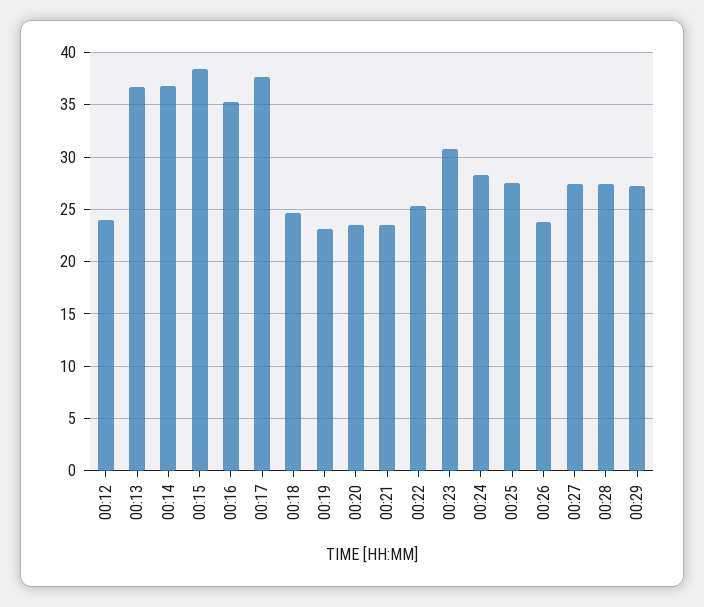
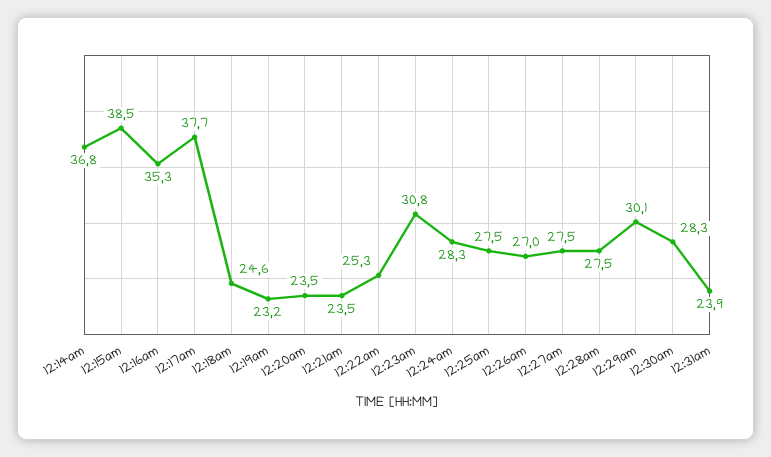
00:12: 24 -> none
00:13: 37 -> none
00:26: 24 -> 27
00:29: 27 -> 30.1
12:30am: none -> 28.3
12:31am: none -> 23.9

